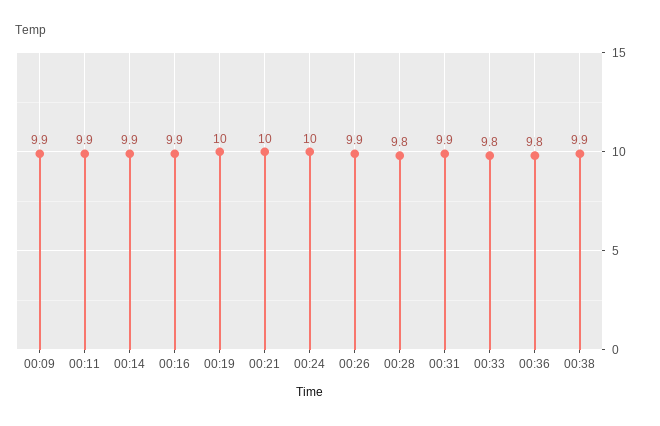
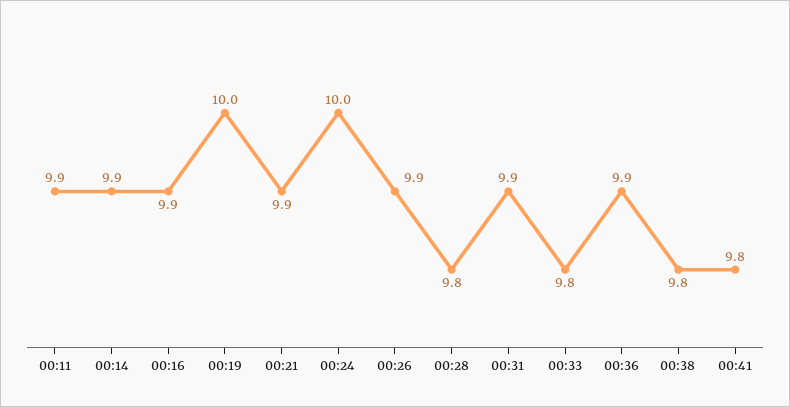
00:09: 9.9 -> none
00:21: 10 -> 9.9
00:36: 9.8 -> 9.9
00:38: 9.9 -> 9.8
00:41: none -> 9.8

